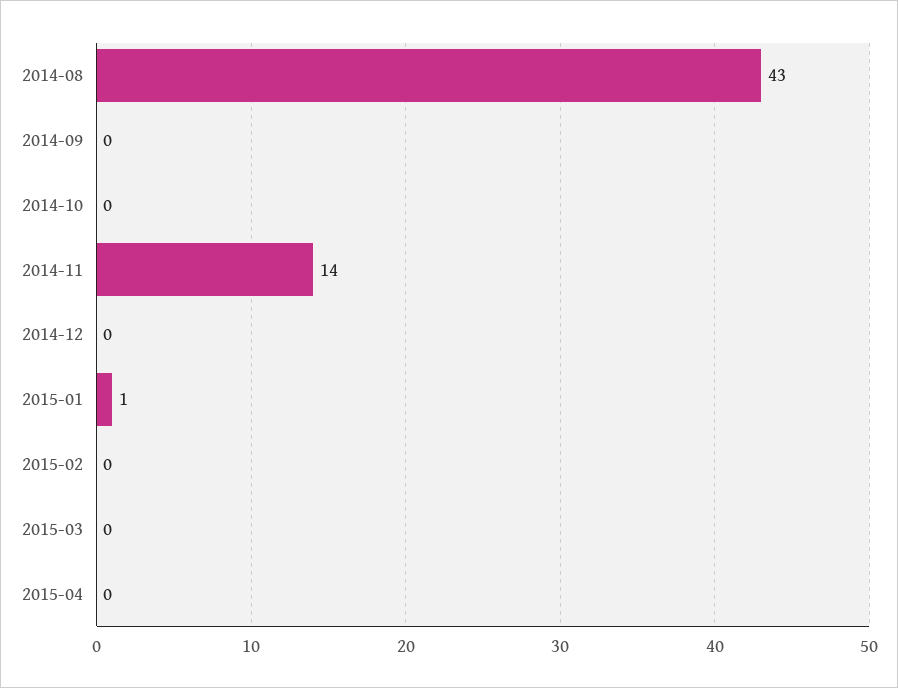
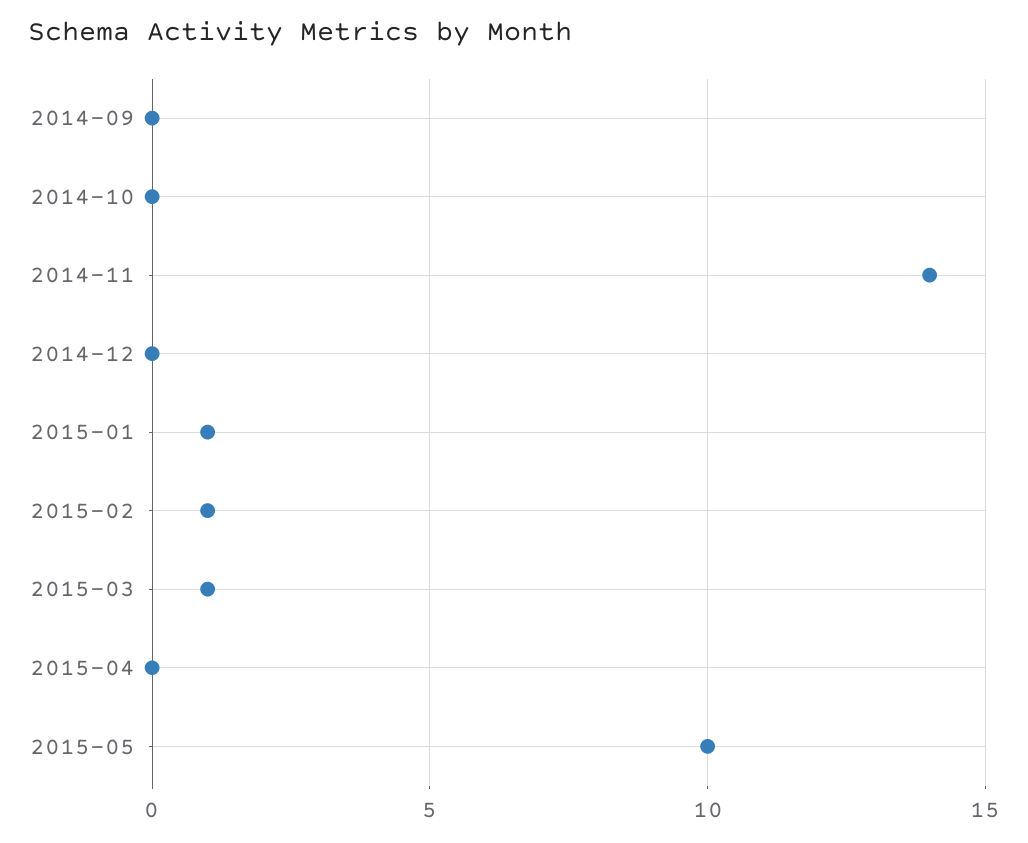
2014-08: 43 -> none
2015-02: 0 -> 1
2015-03: 0 -> 1
2015-05: none -> 10

